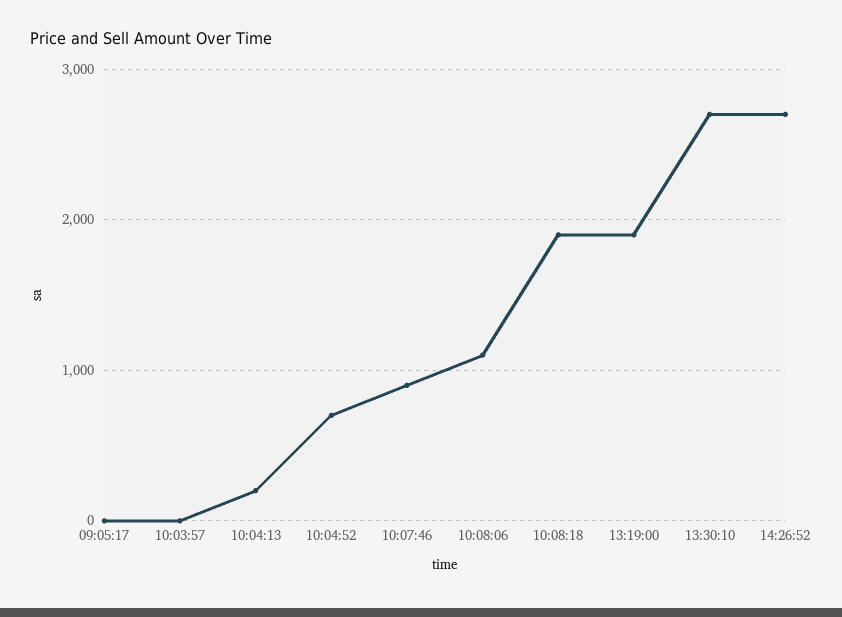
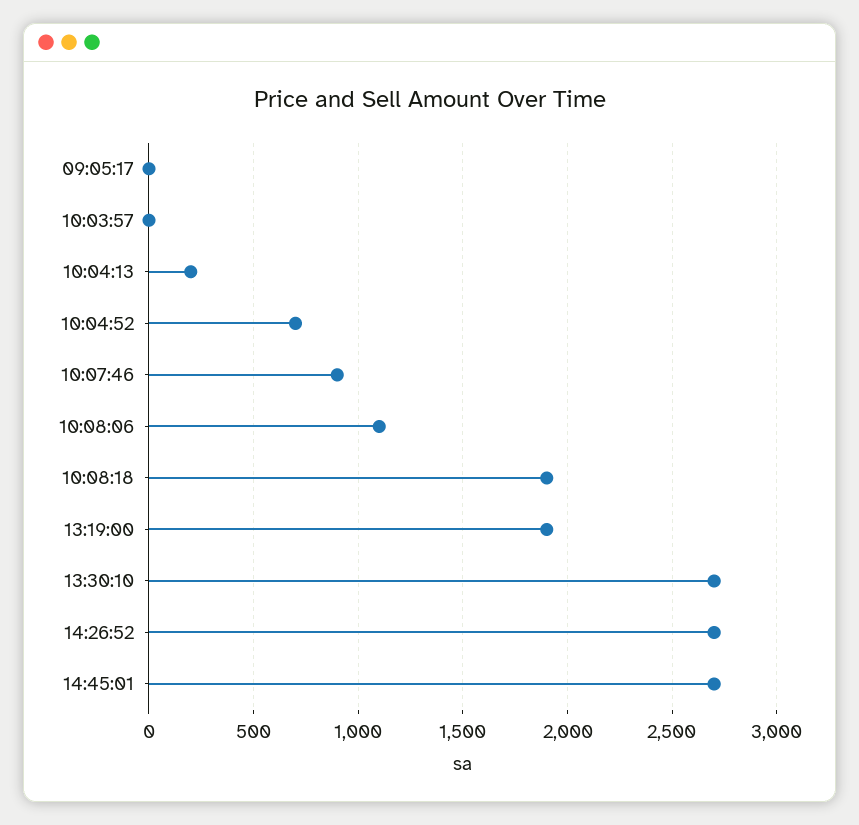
14:45:01: none -> 2700

